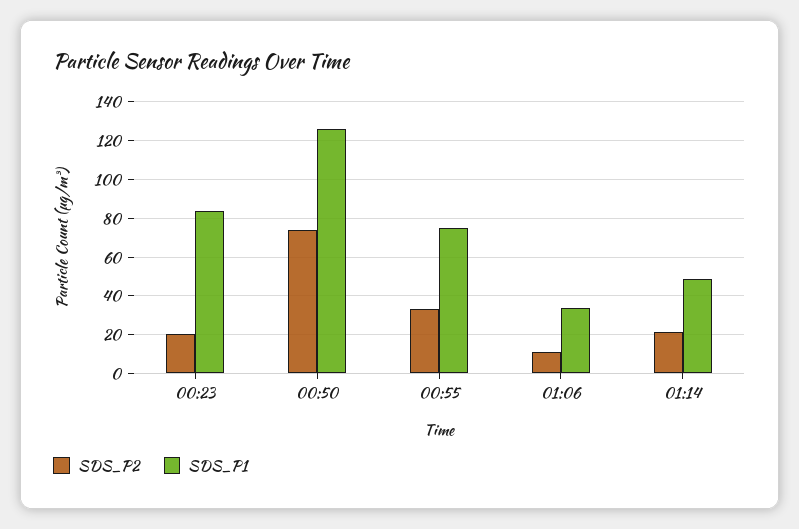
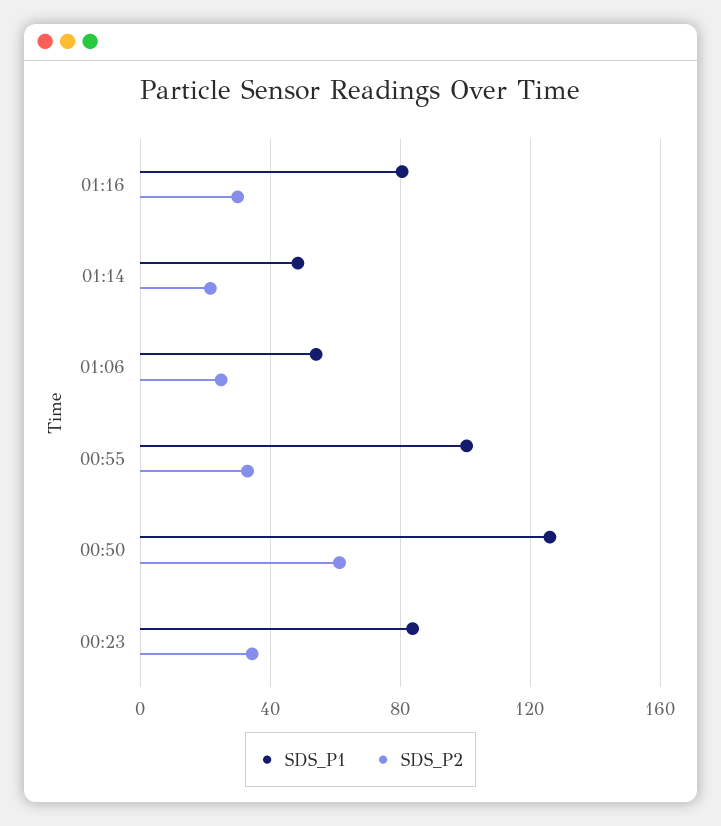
SDS_P2, 00:23: 20 -> 35
SDS_P2, 00:50: 75 -> 60
SDS_P1, 00:55: 75 -> 100
SDS_P2, 01:06: 10 -> 25
SDS_P1, 01:06: 35 -> 55
SDS_P1, 01:16: none -> 80
SDS_P2, 01:16: none -> 30

